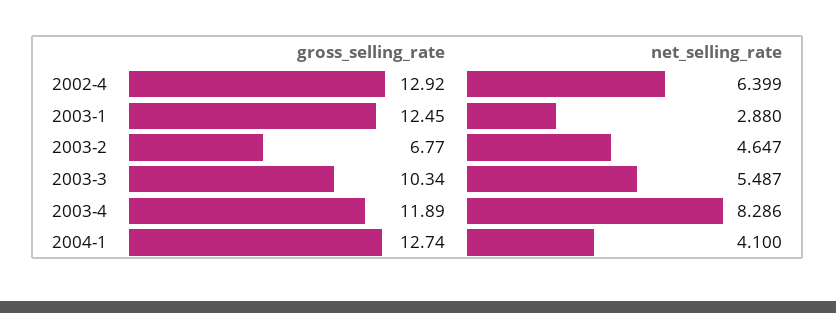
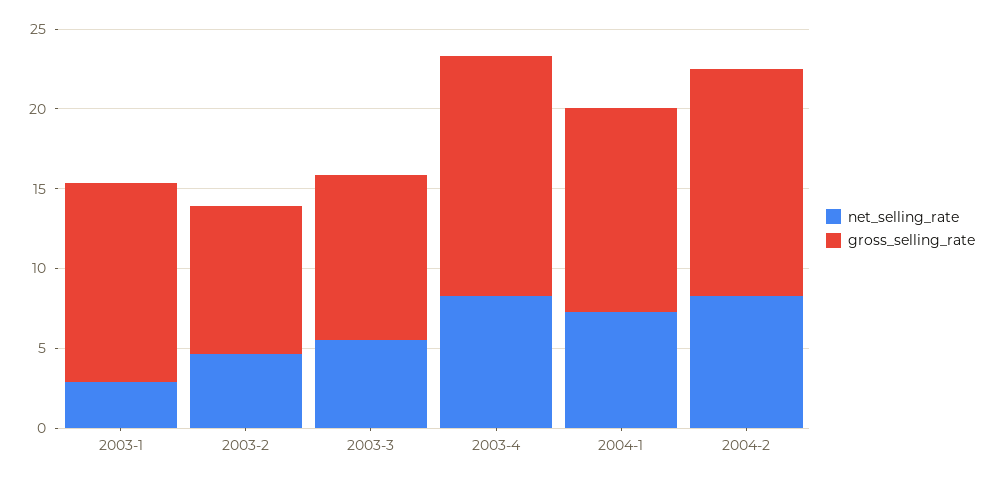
gross_selling_rate, 2002-4: 12.92 -> none
net_selling_rate, 2002-4: 6.399 -> none
gross_selling_rate, 2003-2: 6.77 -> 9
gross_selling_rate, 2003-4: 11.89 -> 15
net_selling_rate, 2004-1: 4.1 -> 7
net_selling_rate, 2004-2: none -> 8
gross_selling_rate, 2004-2: none -> 14

